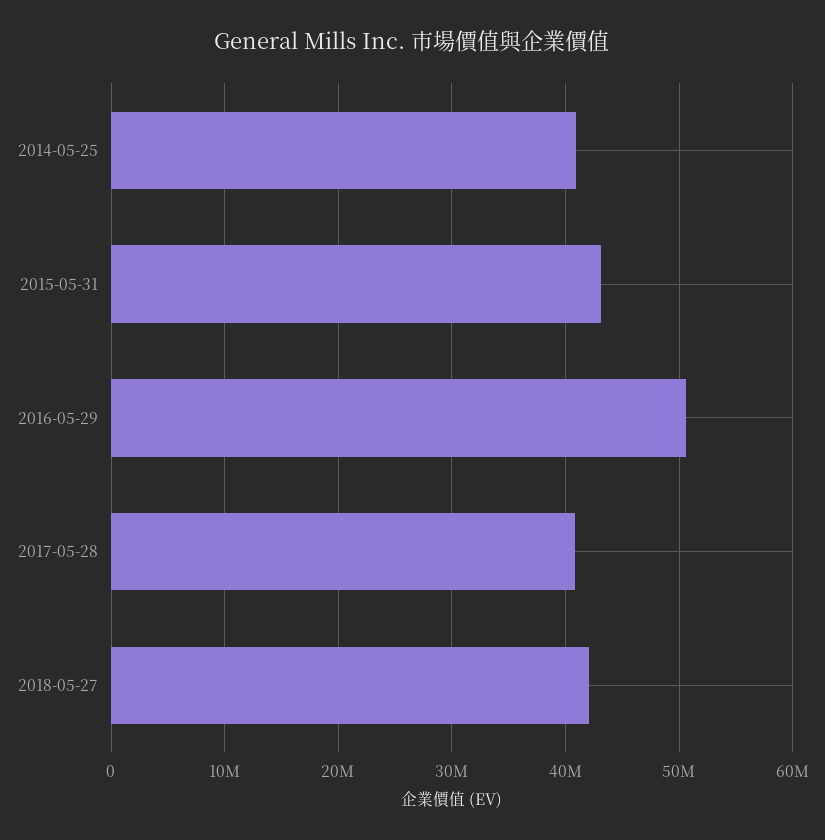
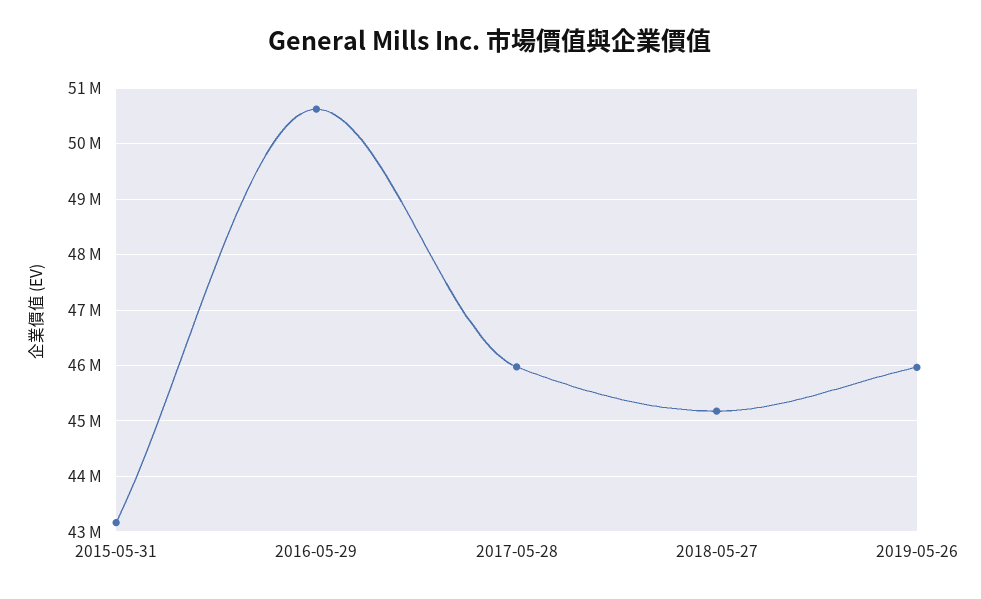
2014-05-25: 41000000 -> none
2017-05-28: 41000000 -> 46000000
2018-05-27: 42000000 -> 45200000
2019-05-26: none -> 46000000

